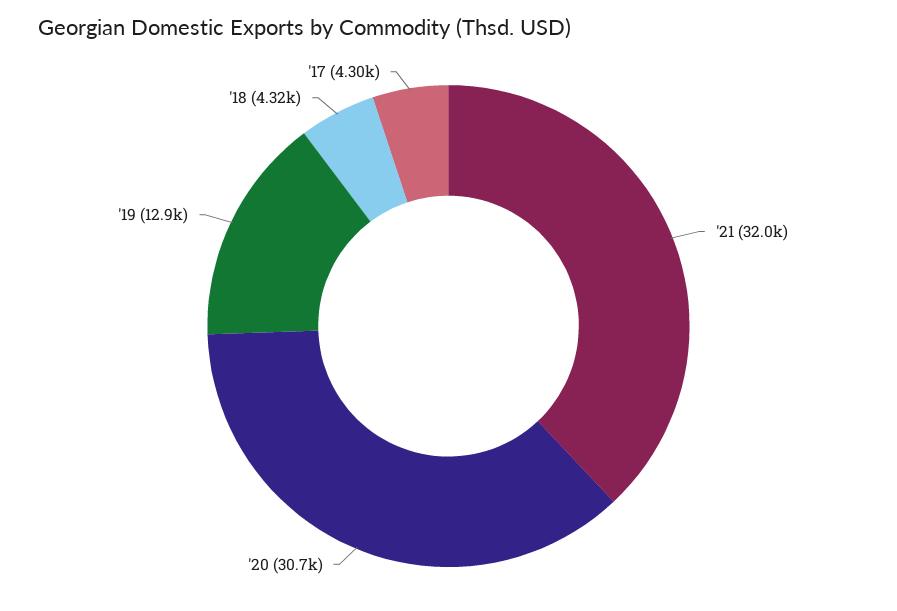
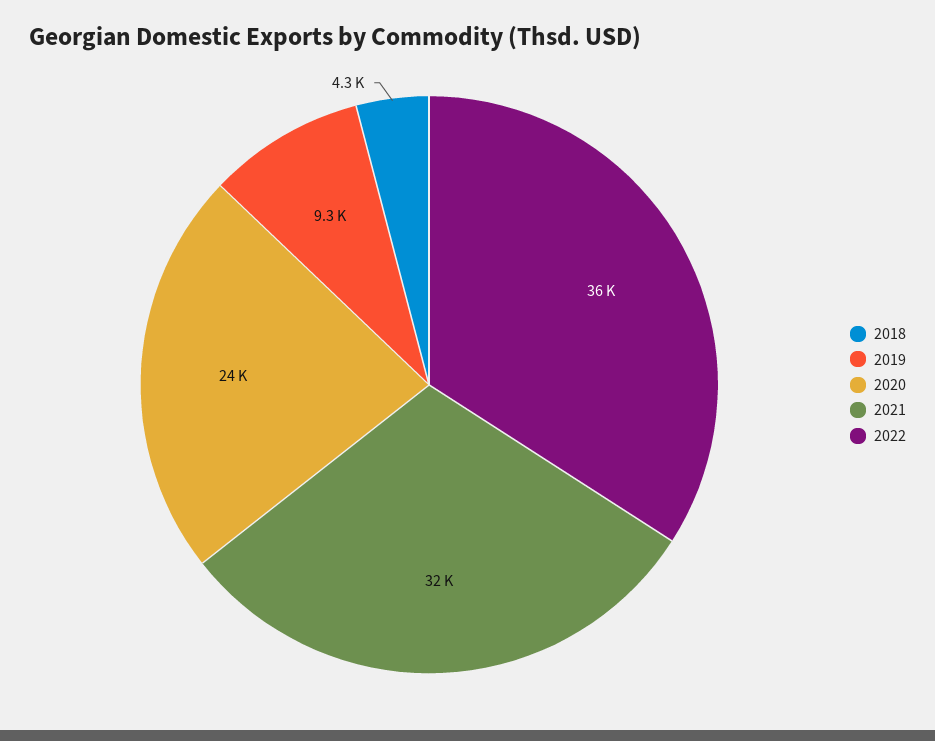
'20: 30700 -> 24000
'19: 12900 -> 9300
'17: 4300 -> none
2022: none -> 36000

